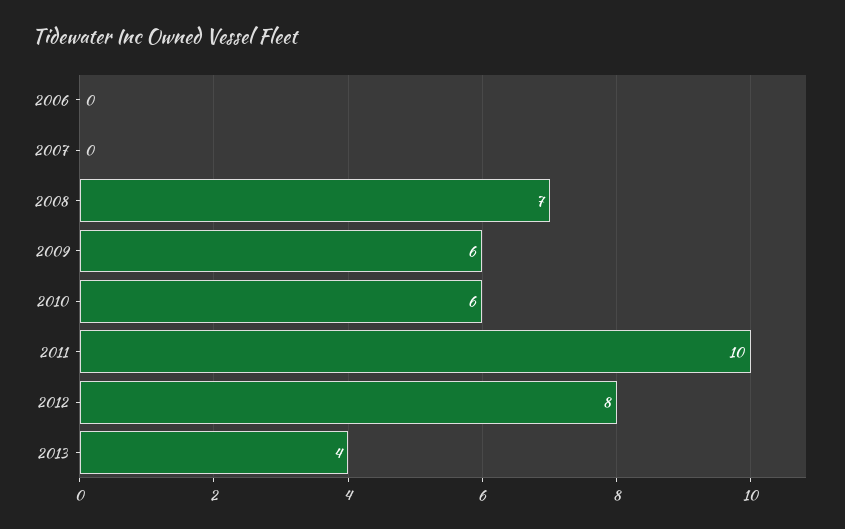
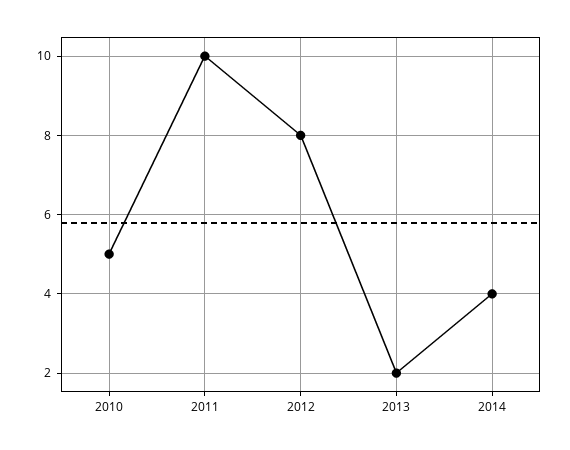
2006: 0 -> none
2007: 0 -> none
2008: 7 -> none
2009: 6 -> none
2010: 6 -> 5
2013: 4 -> 2
2014: none -> 4

